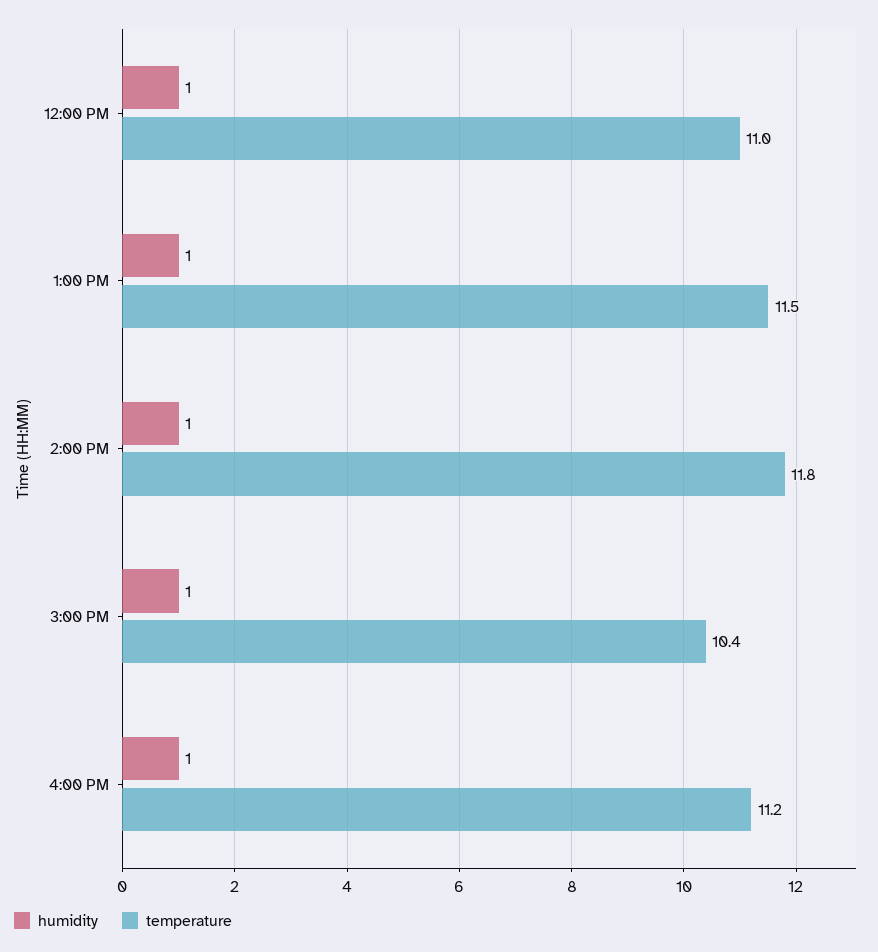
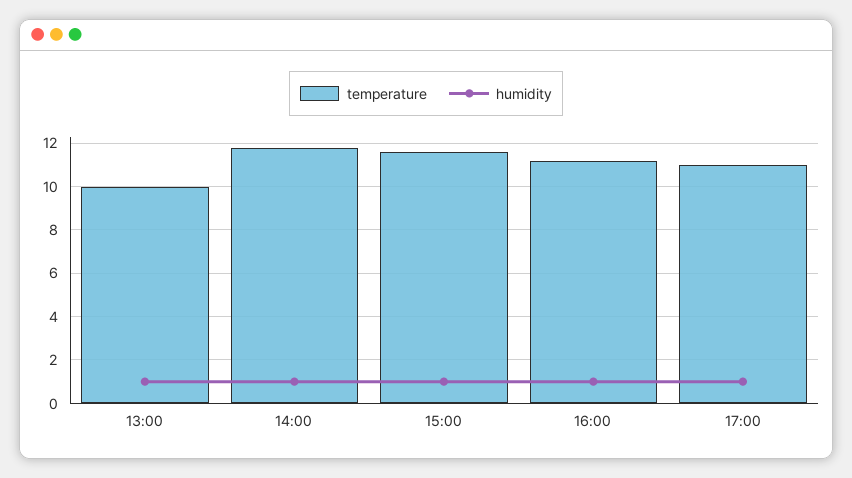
humidity, 12:00 PM: 1 -> none
temperature, 12:00 PM: 11 -> none
temperature, 1:00 PM: 11.5 -> 10
temperature, 3:00 PM: 10.4 -> 11.5
temperature, 17:00: none -> 11
humidity, 17:00: none -> 1

